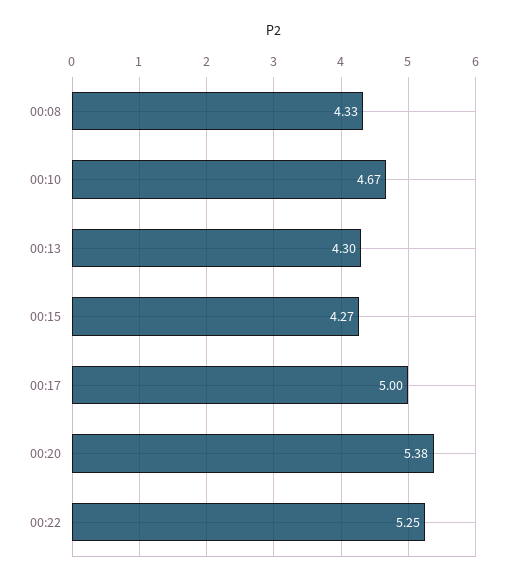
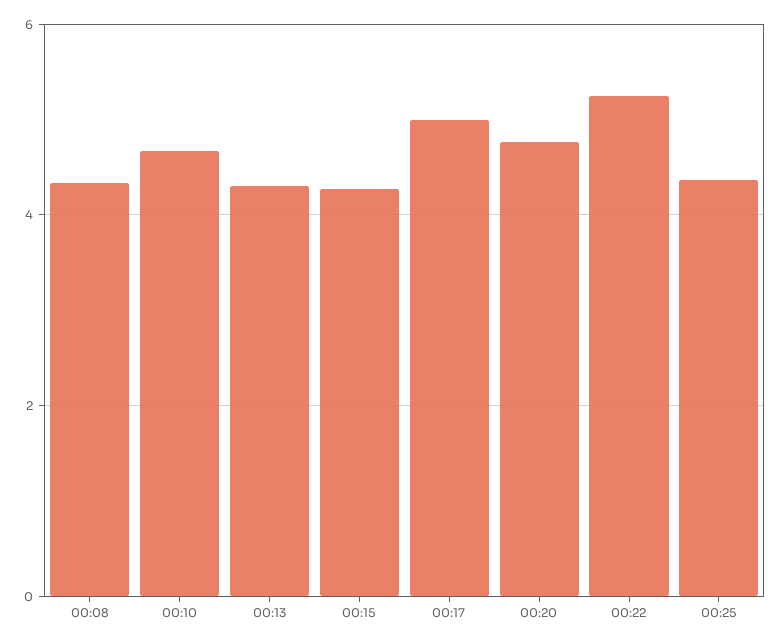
00:20: 5.38 -> 4.8
00:25: none -> 4.4

